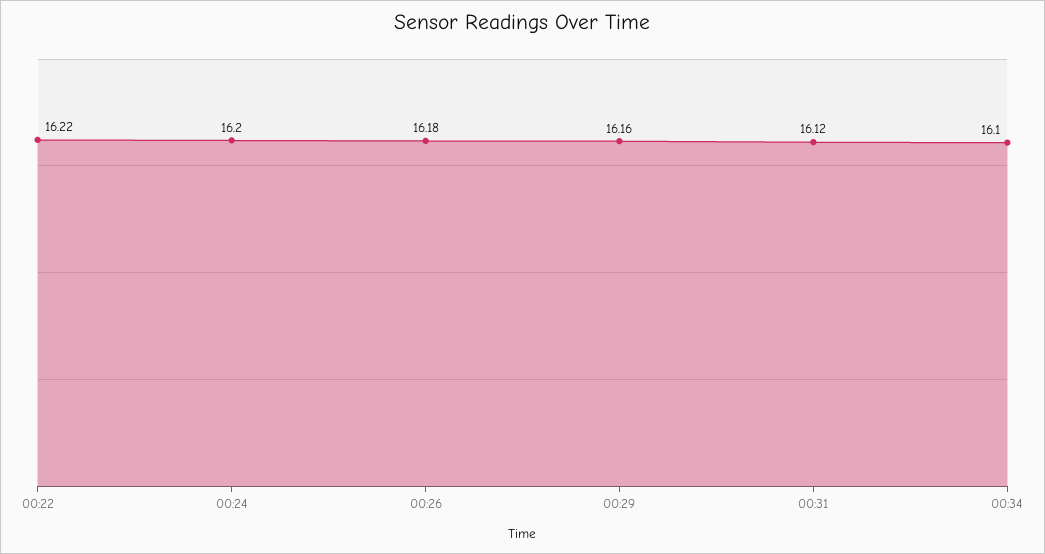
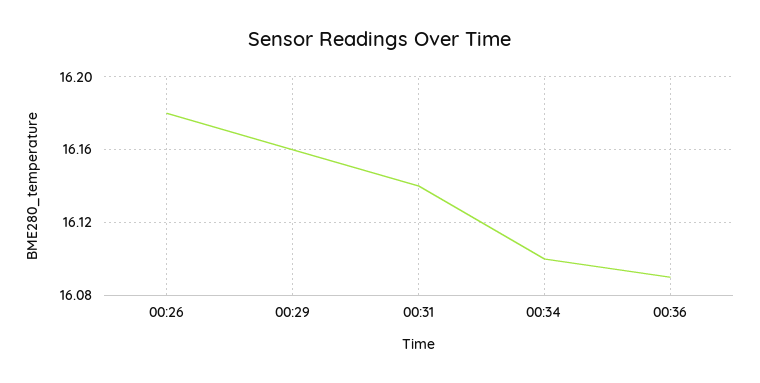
00:22: 16.22 -> none
00:24: 16.2 -> none
00:31: 16.12 -> 16.14
00:36: none -> 16.09

